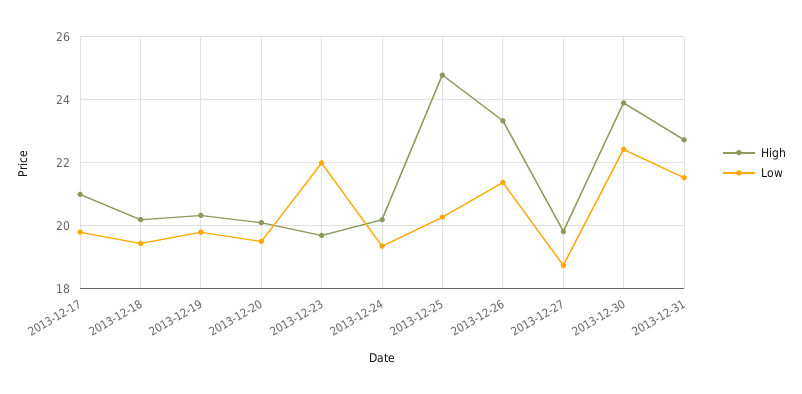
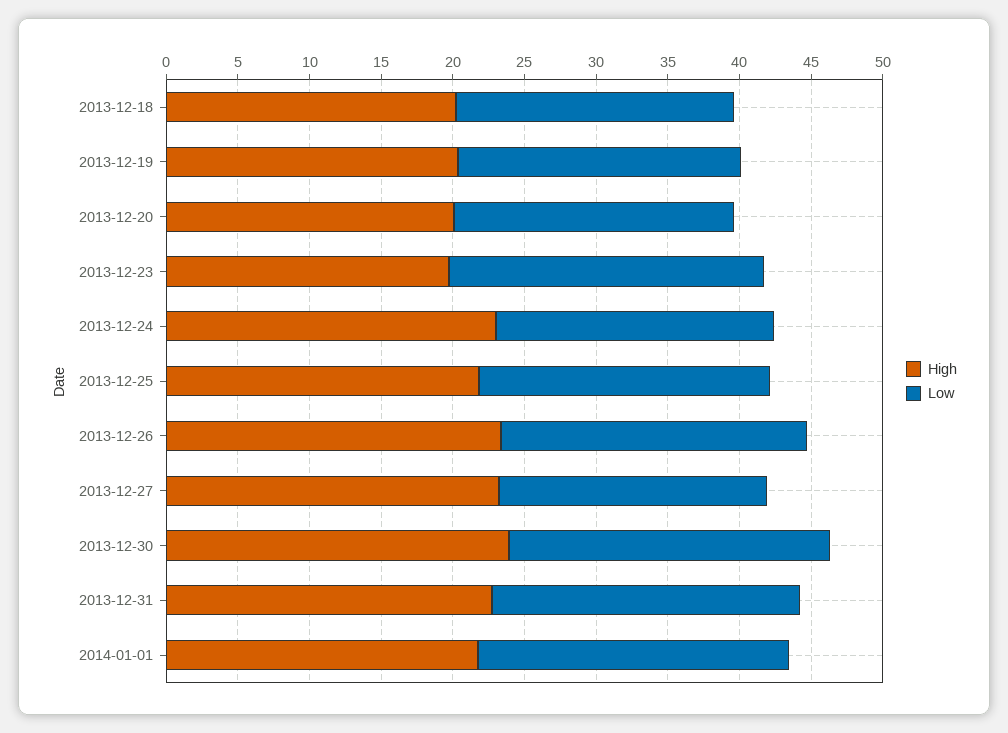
High, 2013-12-17: 21 -> none
Low, 2013-12-17: 19.8 -> none
High, 2013-12-24: 20.2 -> 23
High, 2013-12-25: 24.8 -> 22
High, 2013-12-27: 19.8 -> 23
High, 2014-01-01: none -> 22
Low, 2014-01-01: none -> 22

